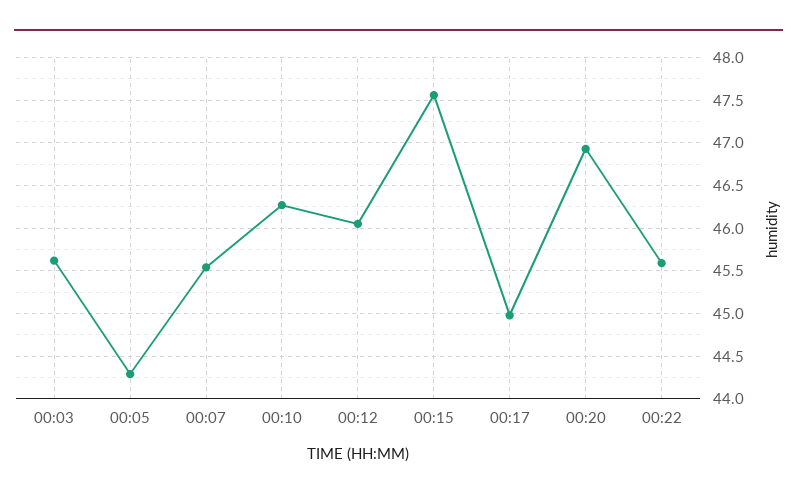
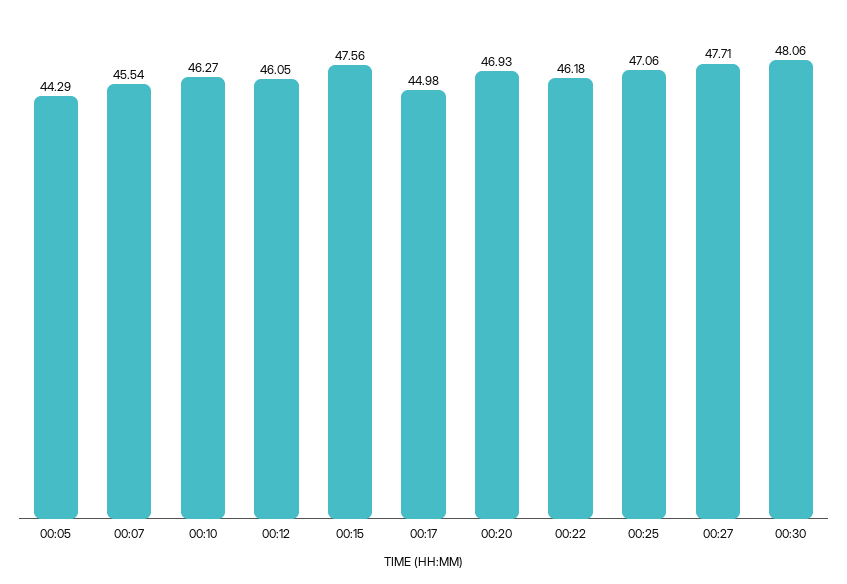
00:03: 45.6 -> none
00:22: 45.6 -> 46.18
00:25: none -> 47.06
00:27: none -> 47.71
00:30: none -> 48.06

